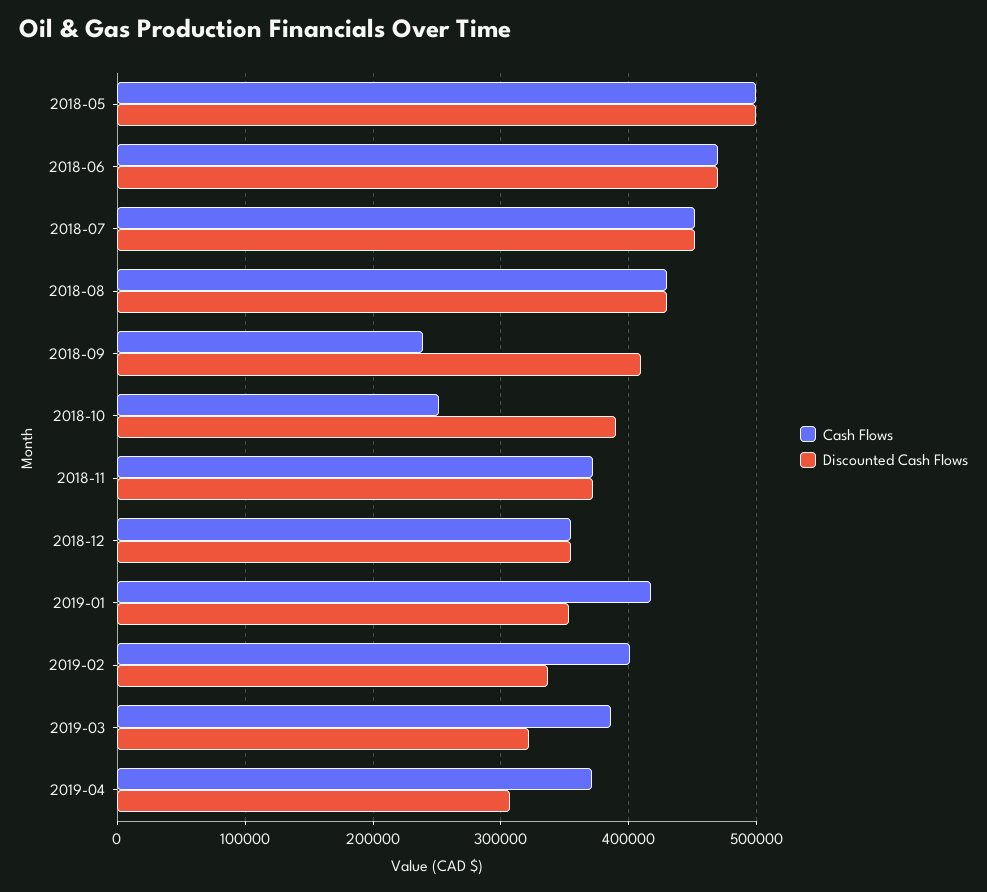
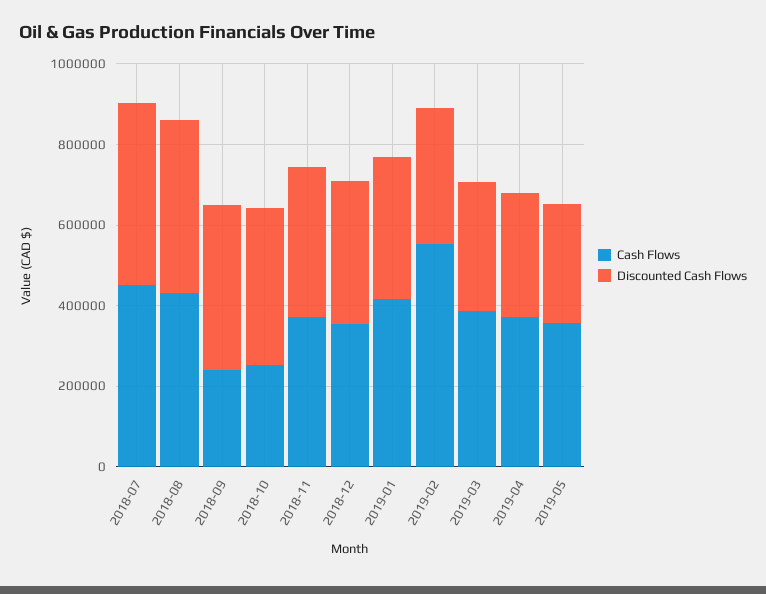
Cash Flows, 2018-05: 500000 -> none
Discounted Cash Flows, 2018-05: 500000 -> none
Cash Flows, 2018-06: 470000 -> none
Discounted Cash Flows, 2018-06: 470000 -> none
Cash Flows, 2019-02: 400000 -> 550000
Cash Flows, 2019-05: none -> 350000
Discounted Cash Flows, 2019-05: none -> 300000

